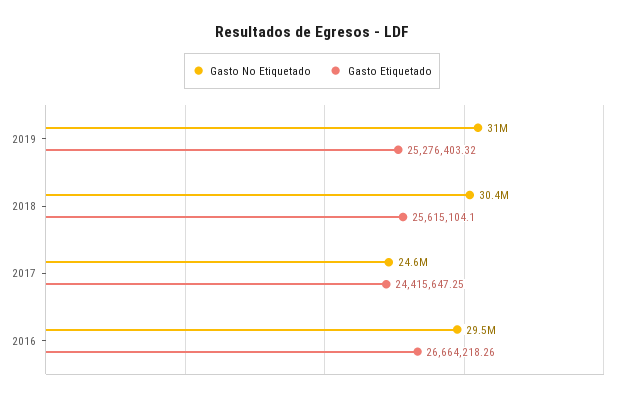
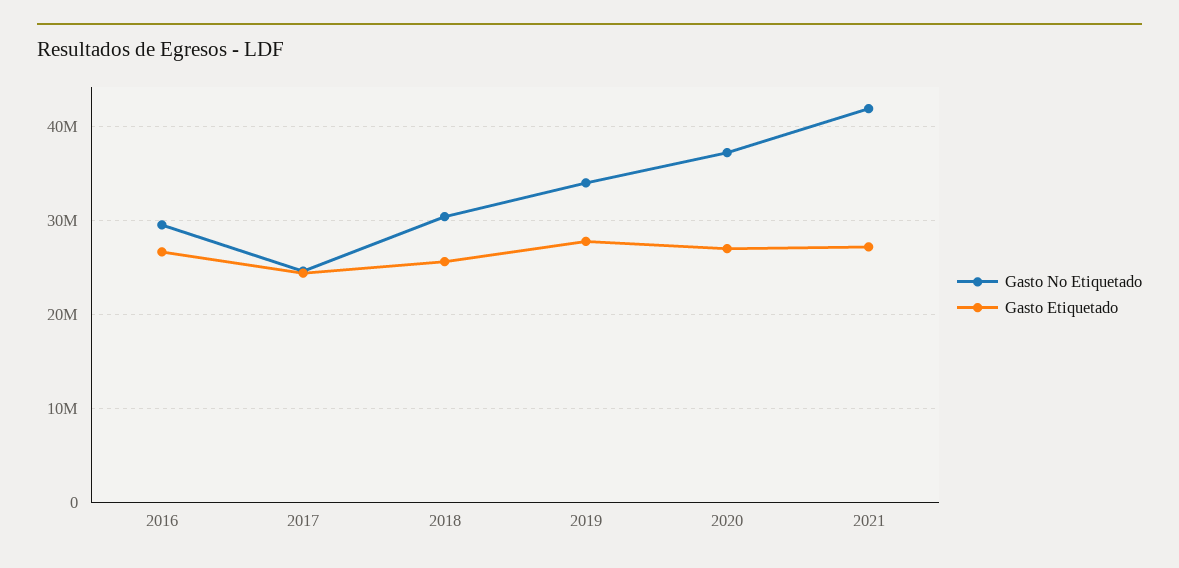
Gasto No Etiquetado, 2019: 31000000 -> 34000000
Gasto Etiquetado, 2019: 25276403.32 -> 28000000
Gasto No Etiquetado, 2020: none -> 37000000
Gasto Etiquetado, 2020: none -> 27000000
Gasto No Etiquetado, 2021: none -> 42000000
Gasto Etiquetado, 2021: none -> 27000000

